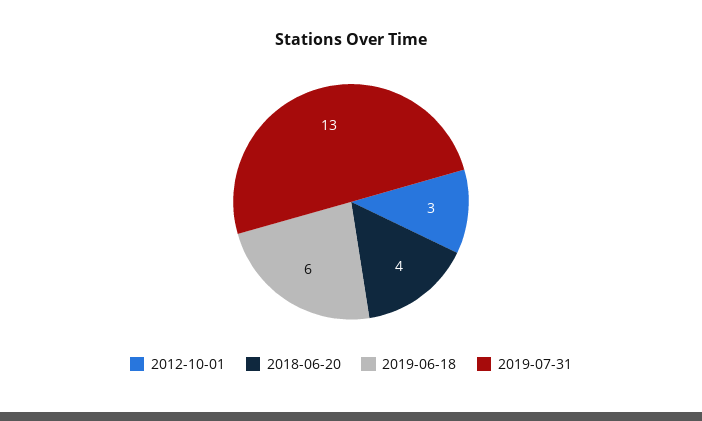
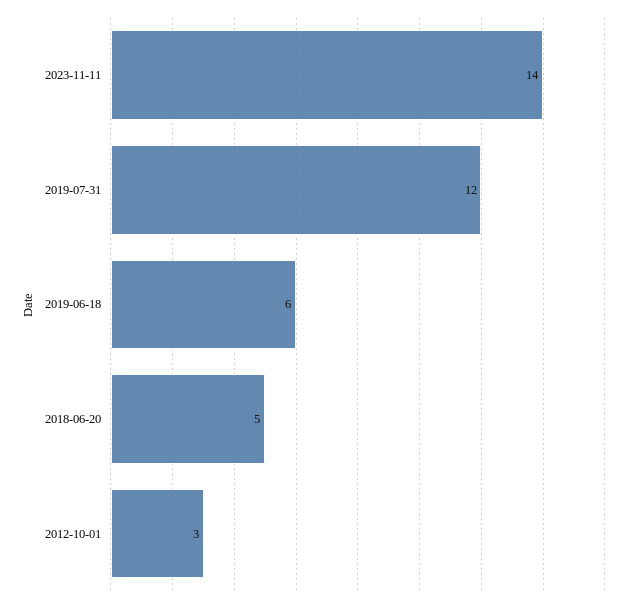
2018-06-20: 4 -> 5
2019-07-31: 13 -> 12
2023-11-11: none -> 14

